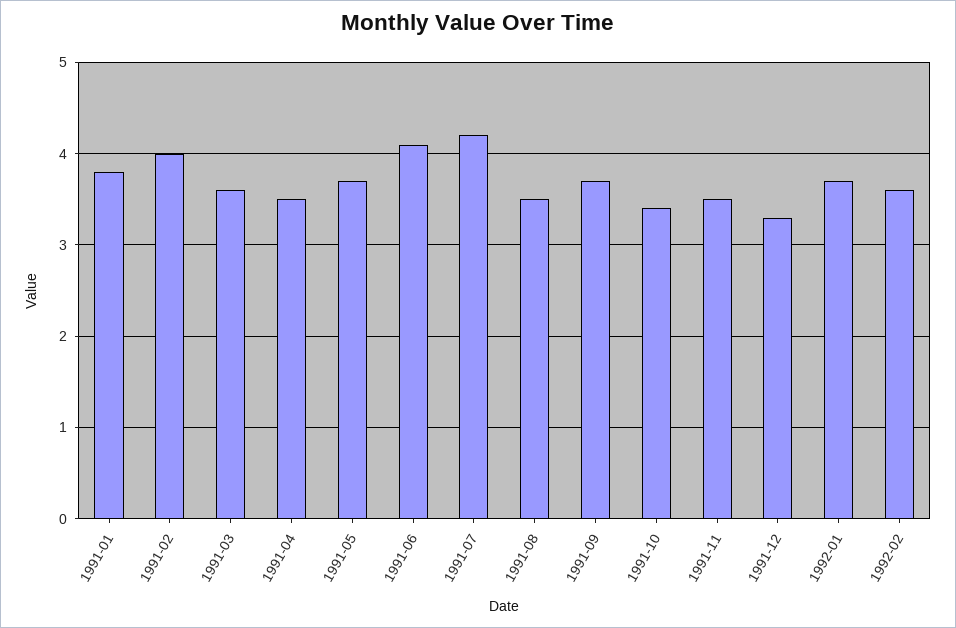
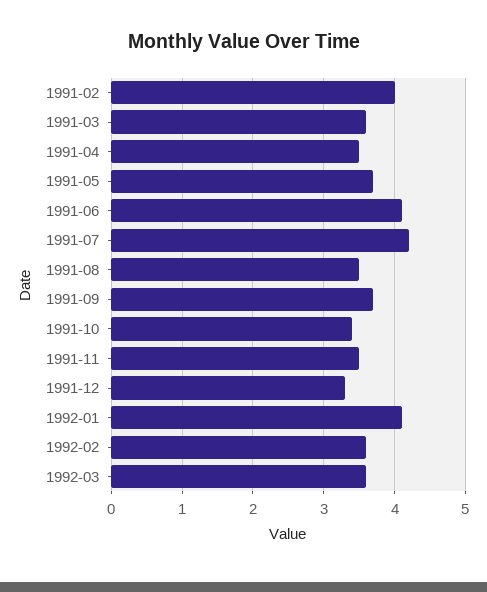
1991-01: 3.8 -> none
1992-01: 3.7 -> 4.1
1992-03: none -> 3.6

